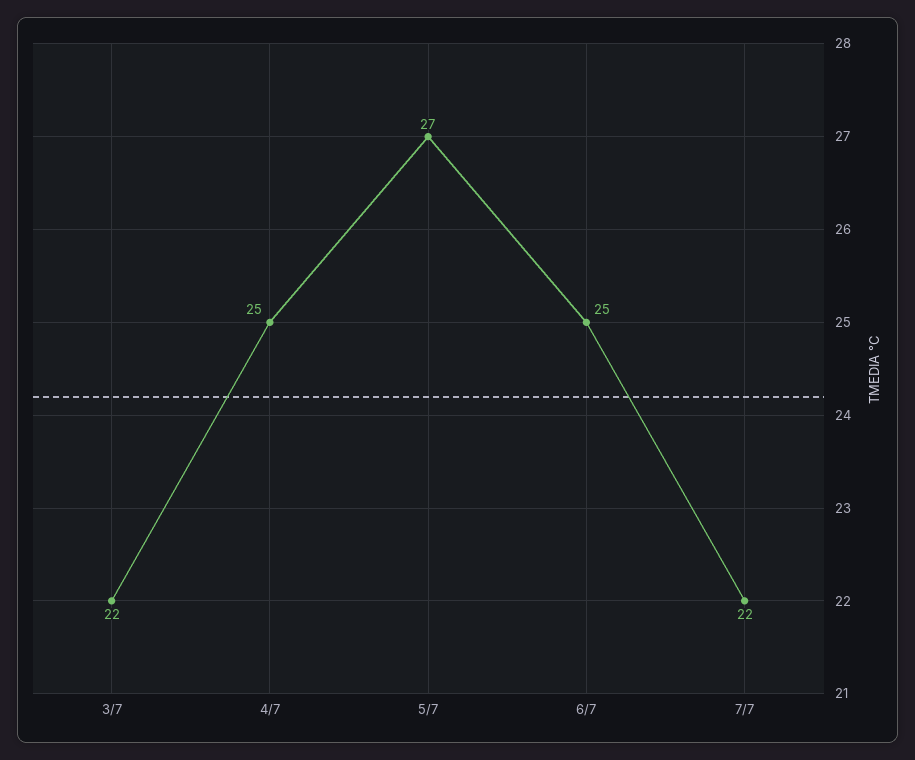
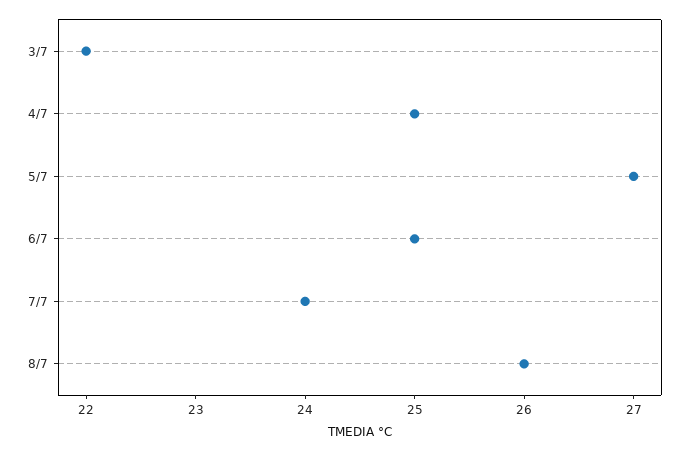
7/7: 22 -> 24
8/7: none -> 26

